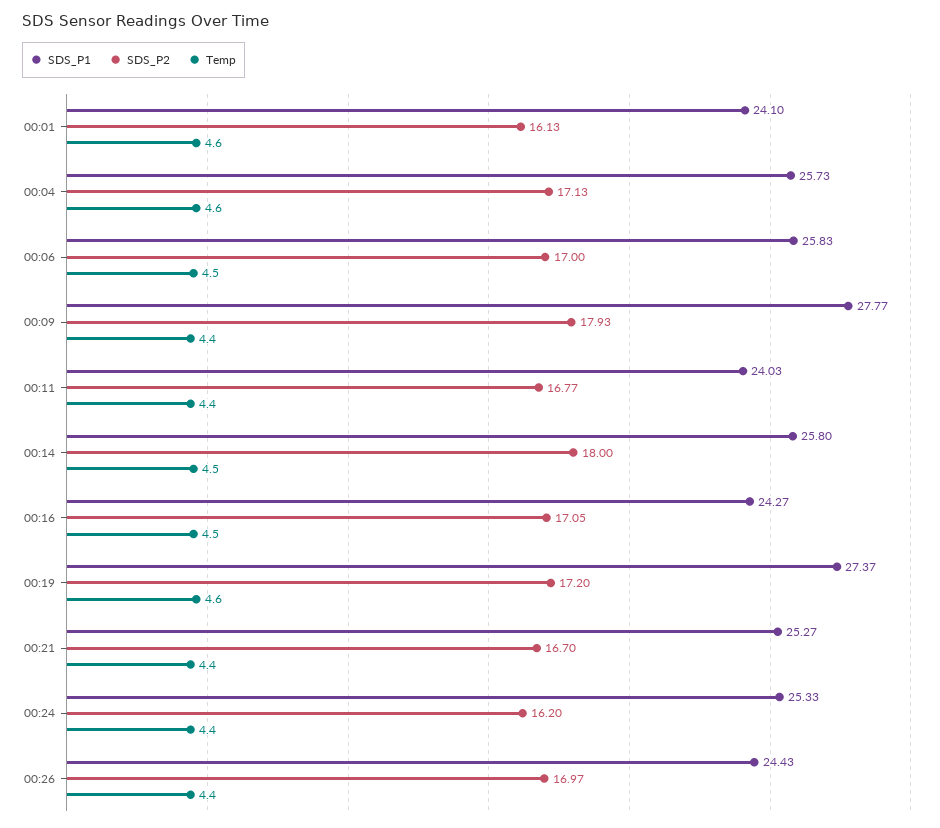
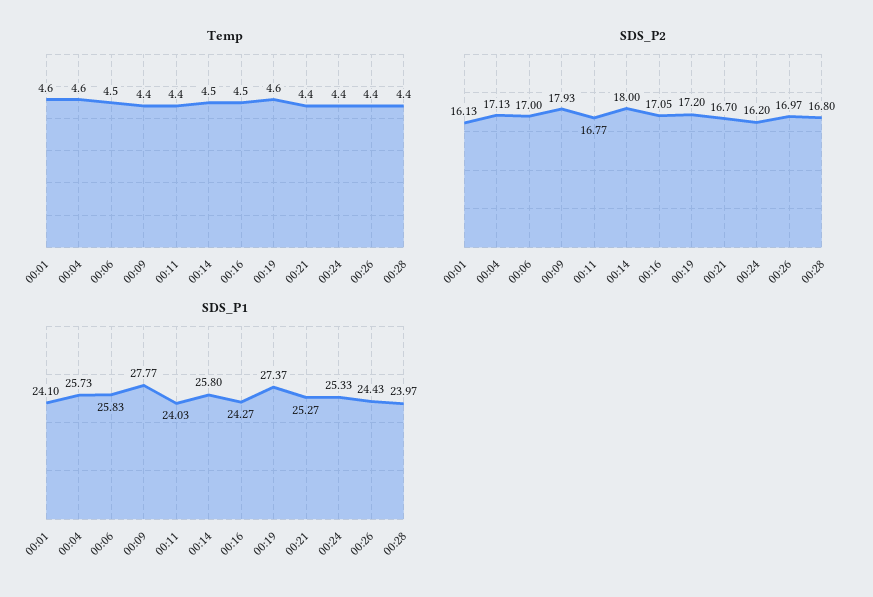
Temp, 00:28: none -> 4.4
SDS_P2, 00:28: none -> 16.8
SDS_P1, 00:28: none -> 23.97

